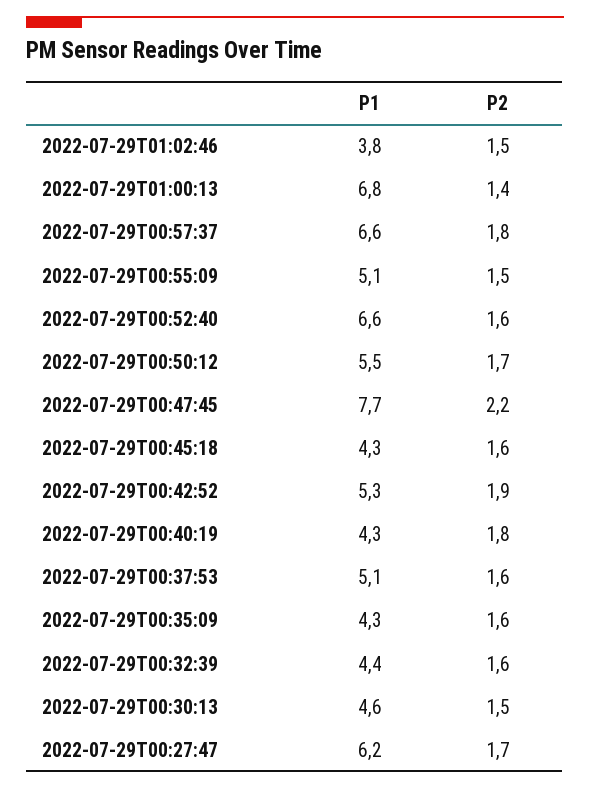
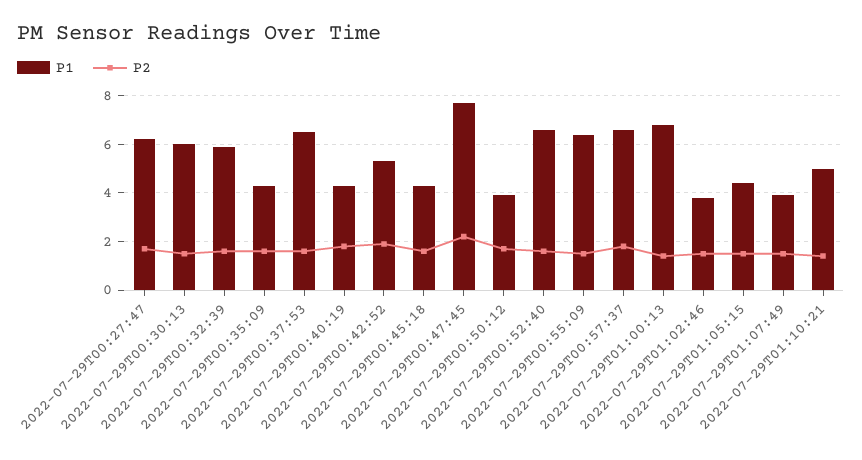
P1, 2022-07-29T00:55:09: 5.1 -> 6.5
P1, 2022-07-29T00:50:12: 5.5 -> 4
P1, 2022-07-29T00:37:53: 5.1 -> 6.5
P1, 2022-07-29T00:32:39: 4.4 -> 6
P1, 2022-07-29T00:30:13: 4.6 -> 6
P1, 2022-07-29T01:05:15: none -> 4.5
P2, 2022-07-29T01:05:15: none -> 1.5
P1, 2022-07-29T01:07:49: none -> 4
P2, 2022-07-29T01:07:49: none -> 1.5
P1, 2022-07-29T01:10:21: none -> 5
P2, 2022-07-29T01:10:21: none -> 1.5

